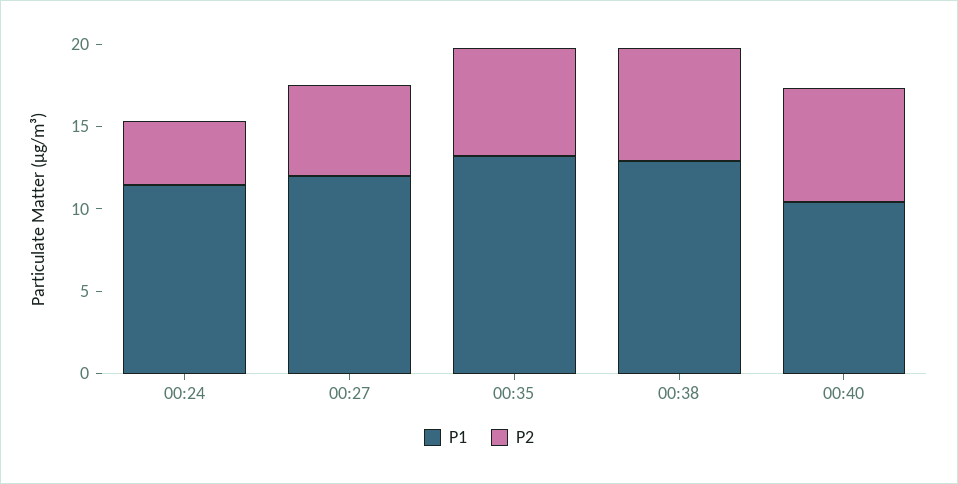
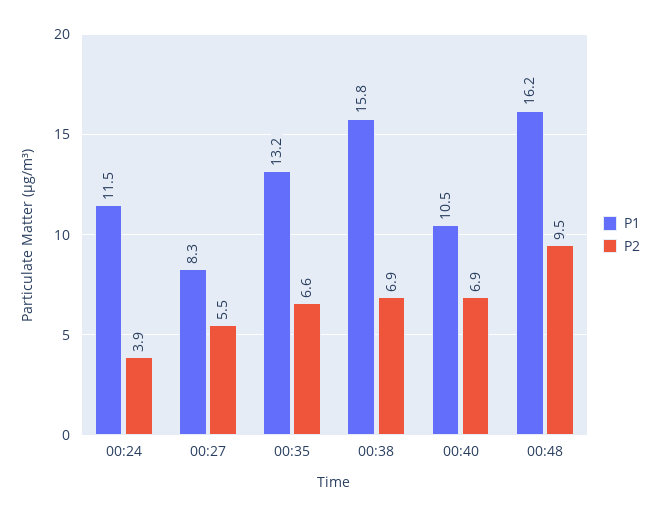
P1, 00:27: 12 -> 8.3
P1, 00:38: 13 -> 15.8
P1, 00:48: none -> 16.2
P2, 00:48: none -> 9.5

